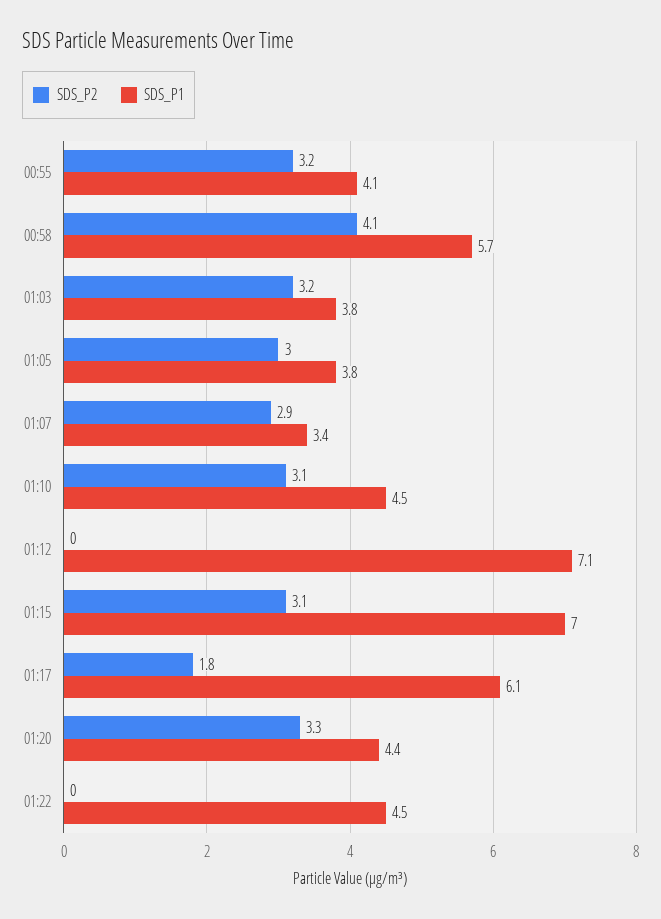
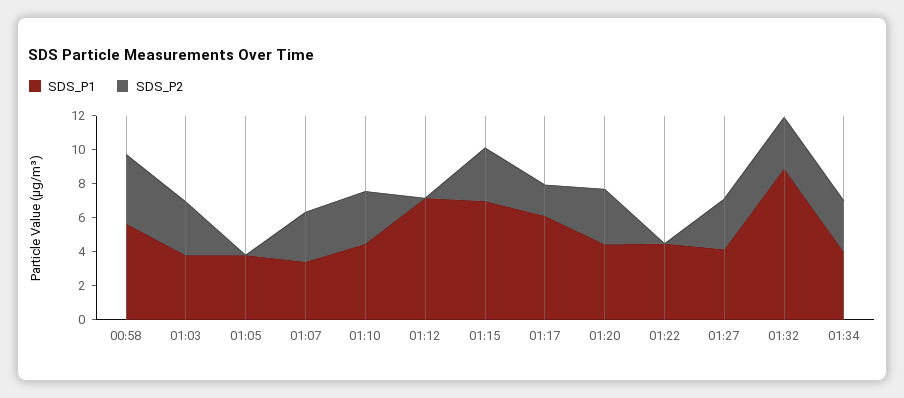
SDS_P2, 00:55: 3.2 -> none
SDS_P1, 00:55: 4.1 -> none
SDS_P2, 01:05: 3 -> 0
SDS_P1, 01:27: none -> 4
SDS_P2, 01:27: none -> 3
SDS_P1, 01:32: none -> 9
SDS_P2, 01:32: none -> 3
SDS_P1, 01:34: none -> 4
SDS_P2, 01:34: none -> 3

